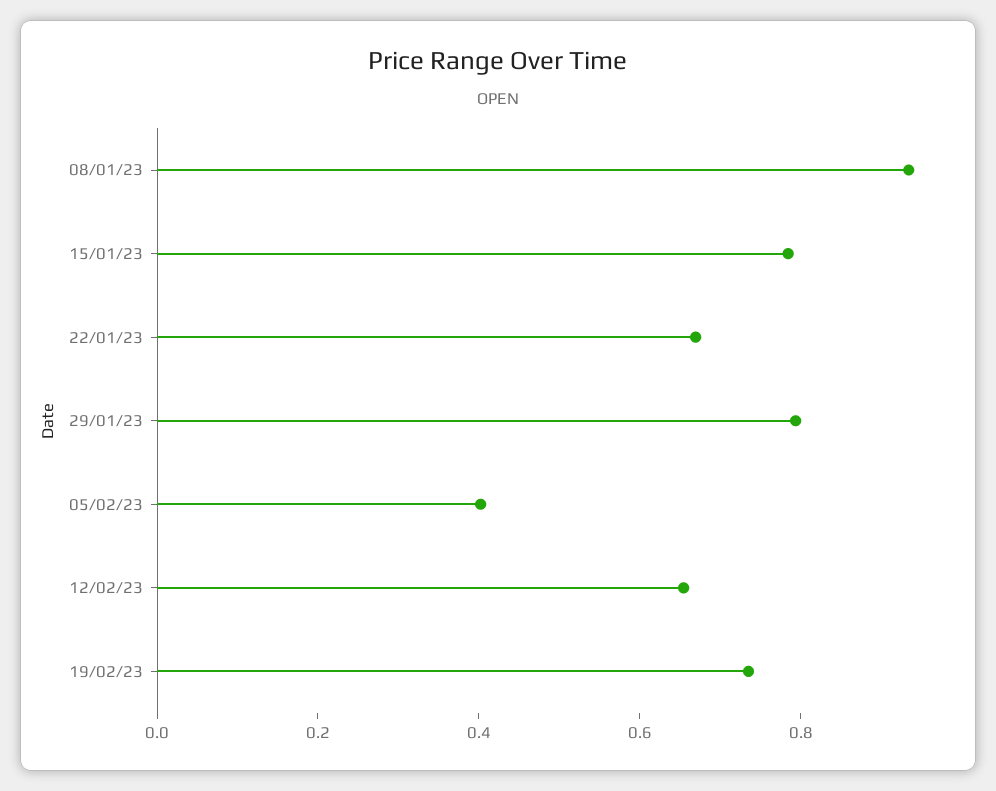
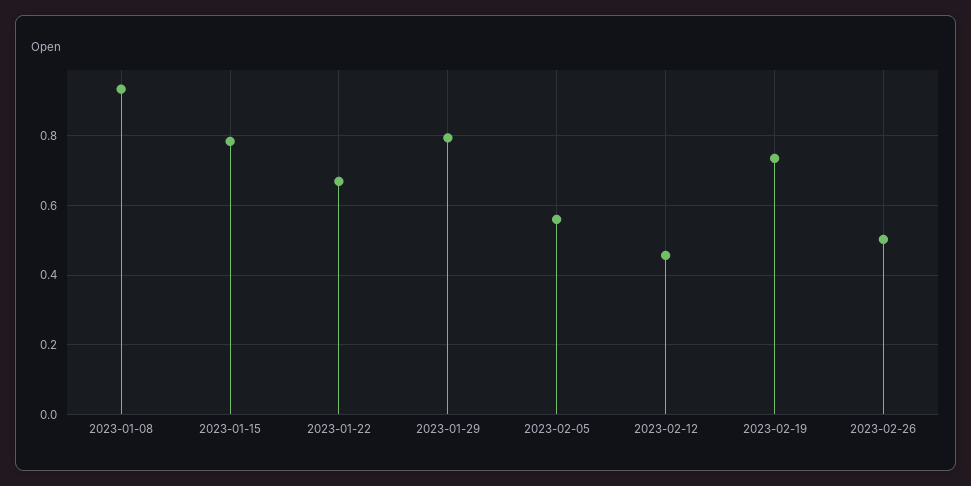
05/02/23: 0.4 -> 0.56
12/02/23: 0.65 -> 0.46
2023-02-26: none -> 0.5

